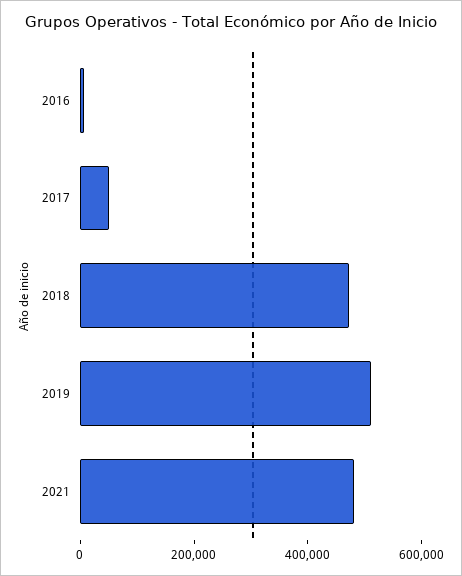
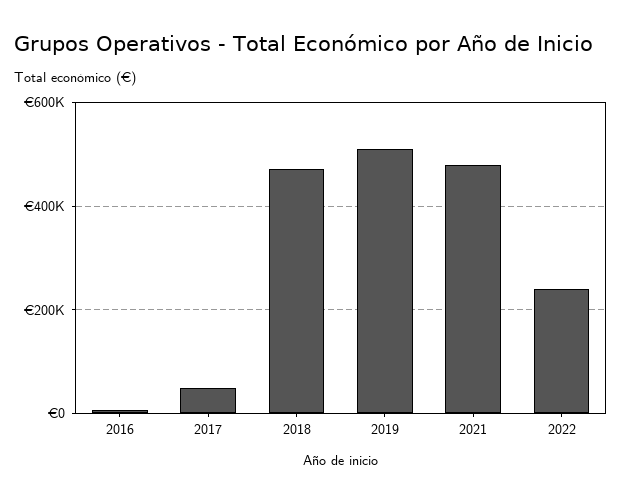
2022: none -> 240000

